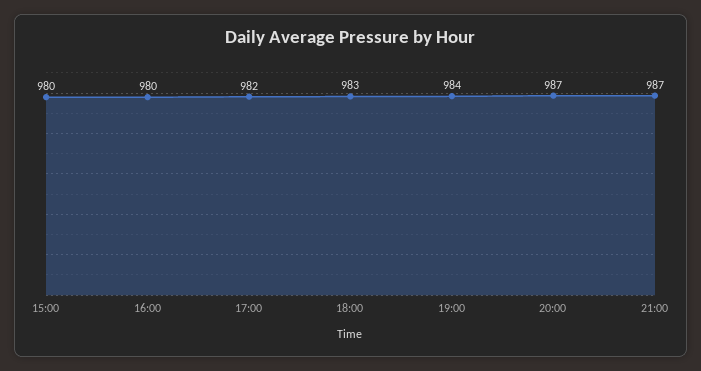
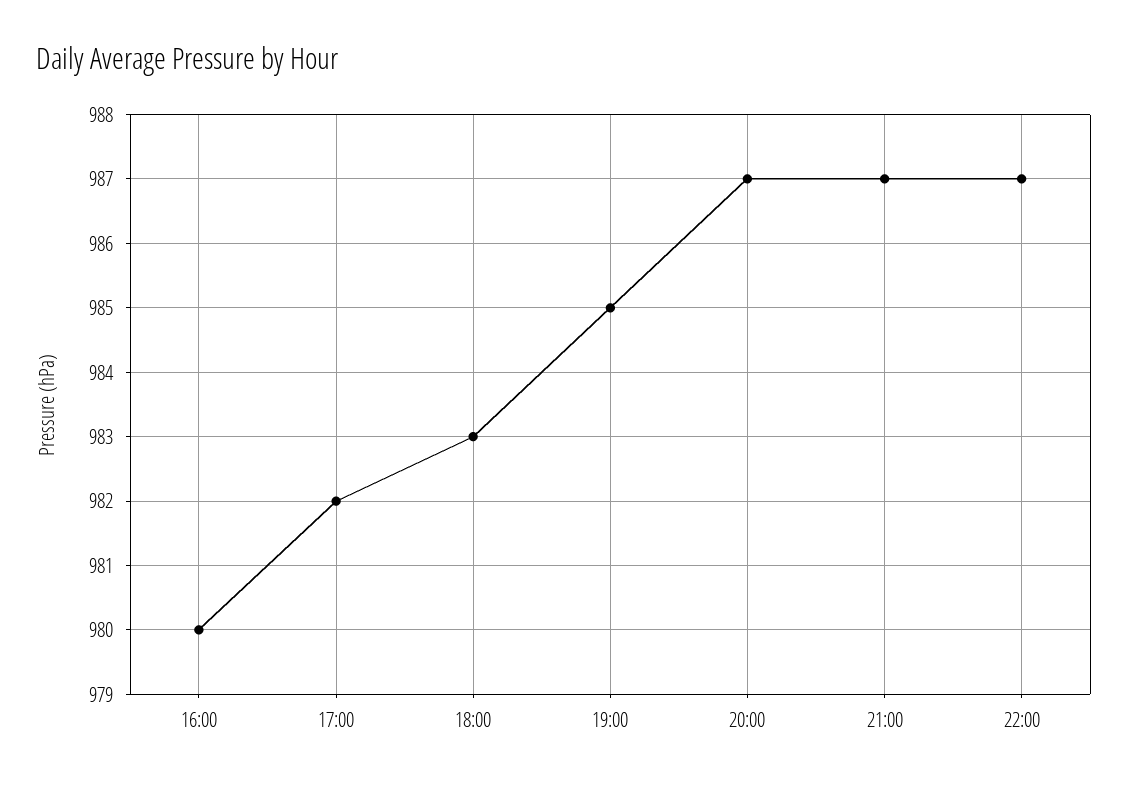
15:00: 980 -> none
19:00: 984 -> 985
22:00: none -> 987

